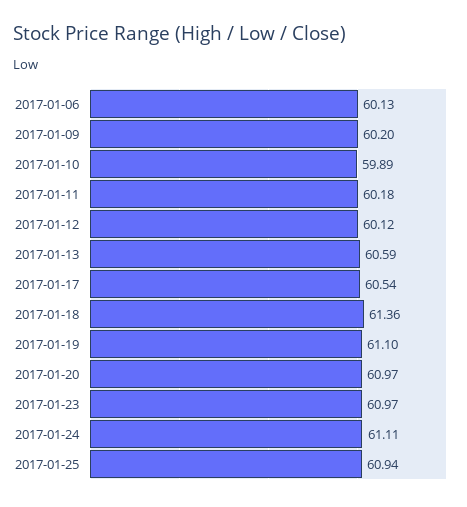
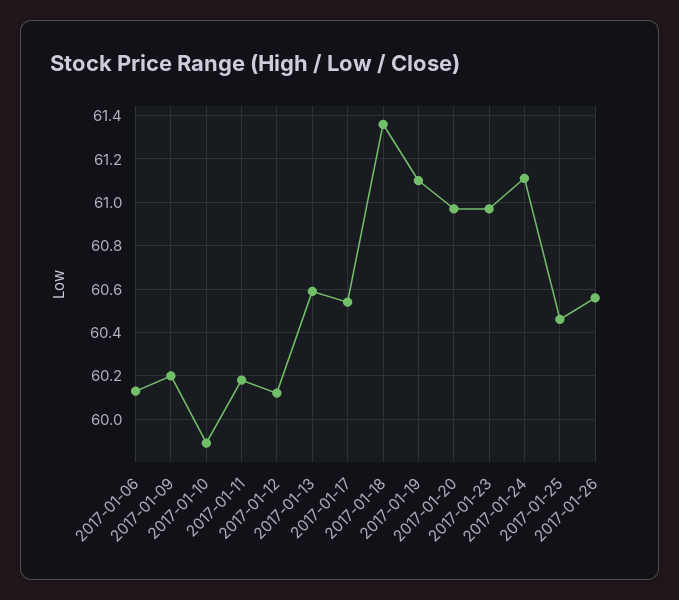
2017-01-25: 60.94 -> 60.45
2017-01-26: none -> 60.55

